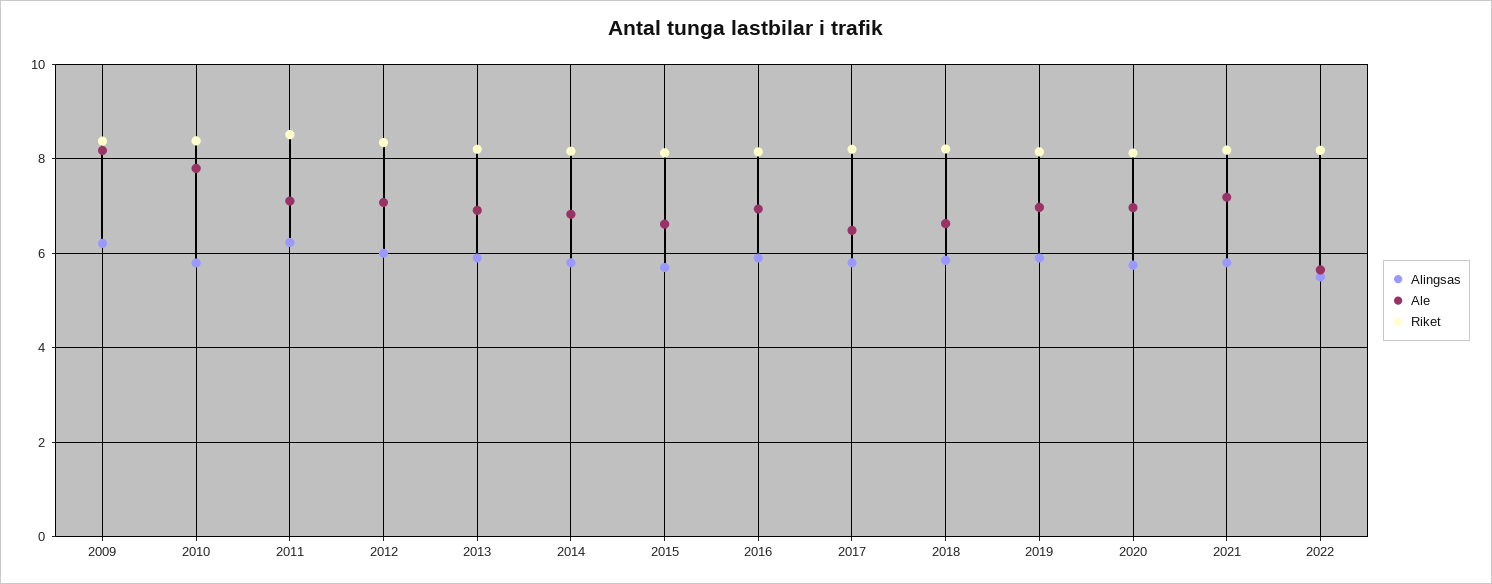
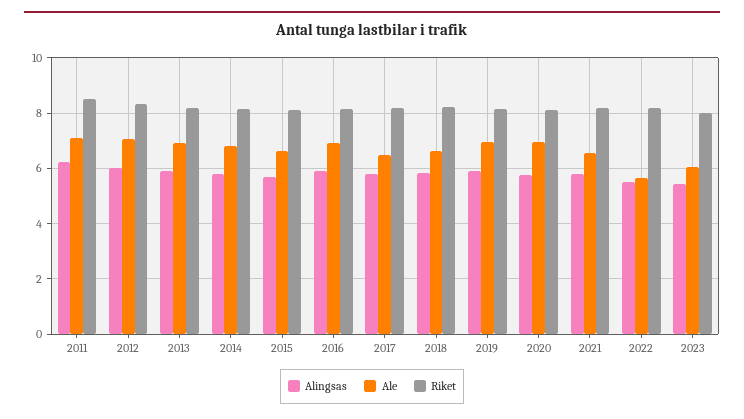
Alingsas, 2009: 6.2 -> none
Ale, 2009: 8.2 -> none
Riket, 2009: 8.4 -> none
Alingsas, 2010: 5.8 -> none
Ale, 2010: 7.8 -> none
Riket, 2010: 8.4 -> none
Ale, 2021: 7.2 -> 6.5
Alingsas, 2023: none -> 5.5
Ale, 2023: none -> 6
Riket, 2023: none -> 8

